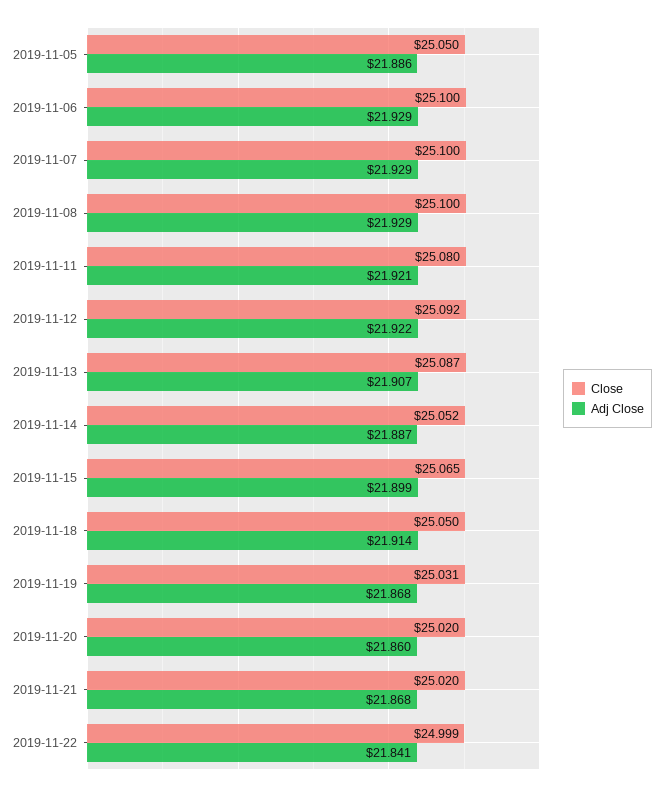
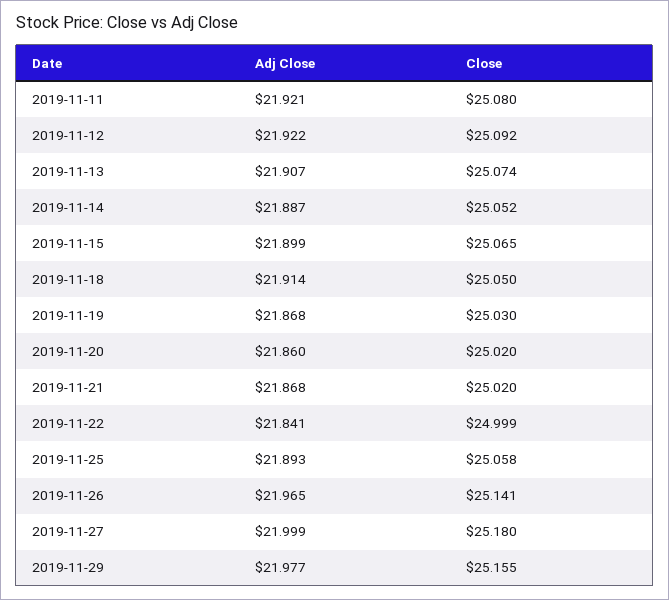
Close, 2019-11-05: 25.05 -> none
Adj Close, 2019-11-05: 21.886 -> none
Close, 2019-11-06: 25.1 -> none
Adj Close, 2019-11-06: 21.929 -> none
Close, 2019-11-07: 25.1 -> none
Adj Close, 2019-11-07: 21.929 -> none
Close, 2019-11-08: 25.1 -> none
Adj Close, 2019-11-08: 21.929 -> none
Close, 2019-11-13: 25.087 -> 25.074
Close, 2019-11-19: 25.031 -> 25.03
Adj Close, 2019-11-25: none -> 21.893
Close, 2019-11-25: none -> 25.058
Adj Close, 2019-11-26: none -> 21.965
Close, 2019-11-26: none -> 25.141
Adj Close, 2019-11-27: none -> 21.999
Close, 2019-11-27: none -> 25.18
Adj Close, 2019-11-29: none -> 21.977
Close, 2019-11-29: none -> 25.155

